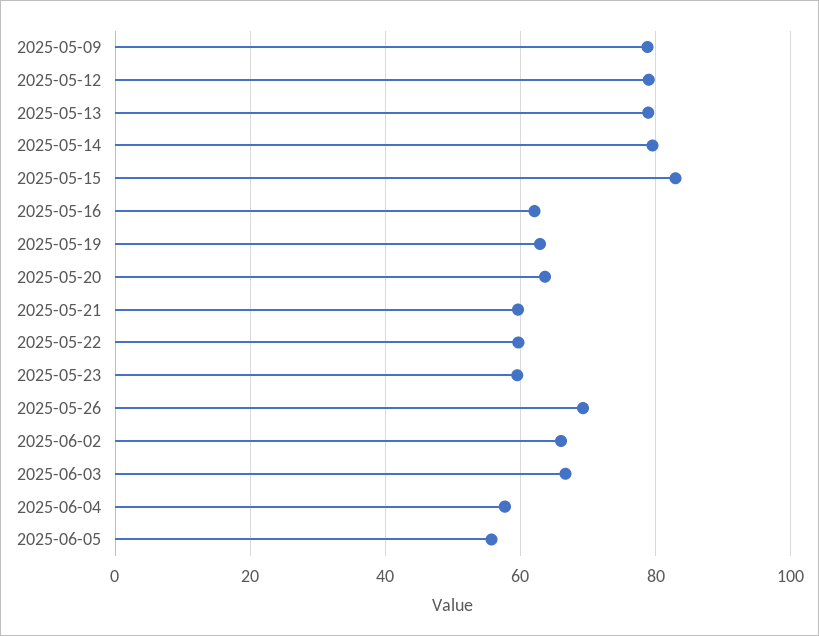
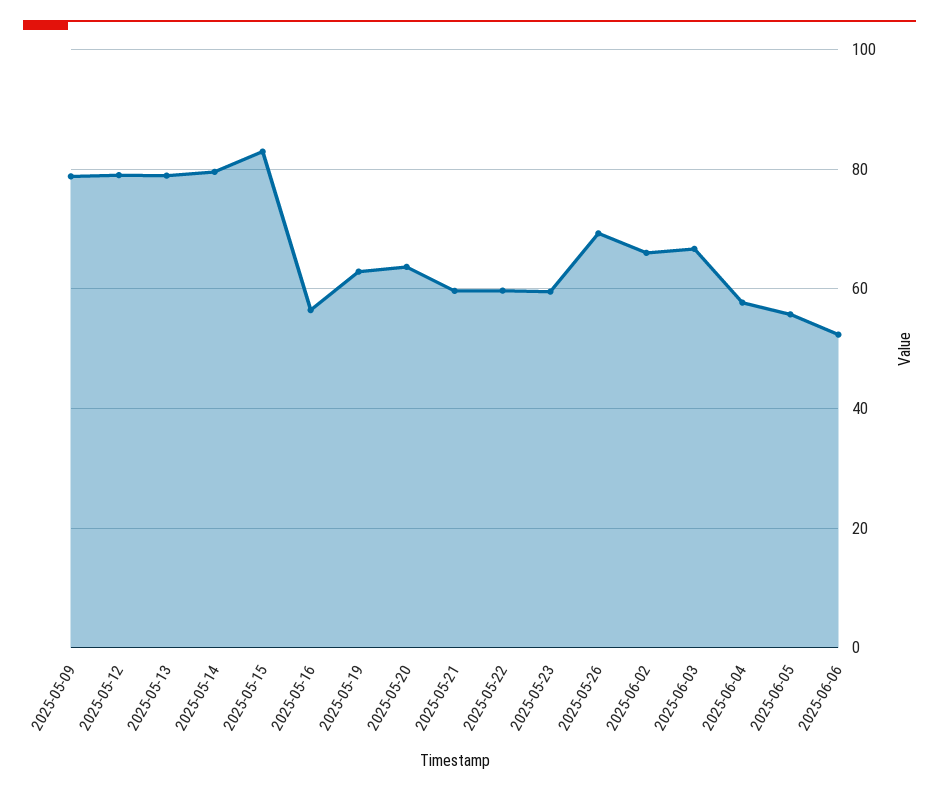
2025-05-16: 62 -> 56
2025-06-06: none -> 52

